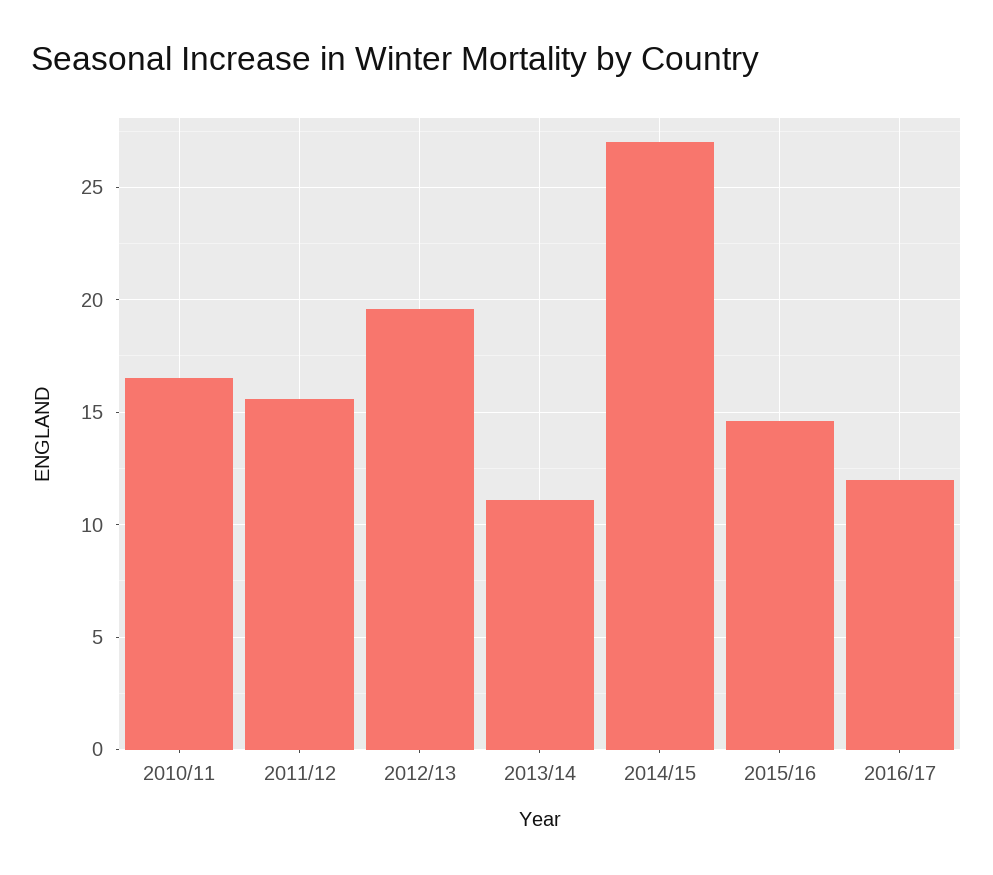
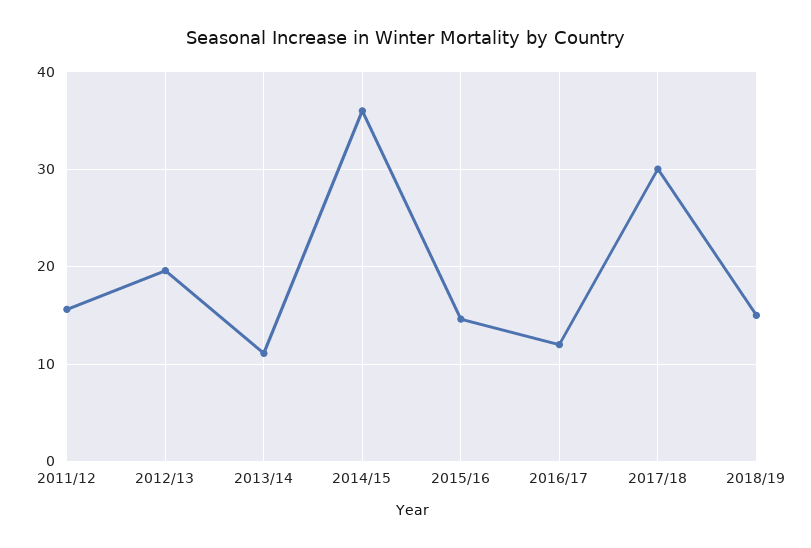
2010/11: 16.5 -> none
2014/15: 27 -> 36
2017/18: none -> 30
2018/19: none -> 15

